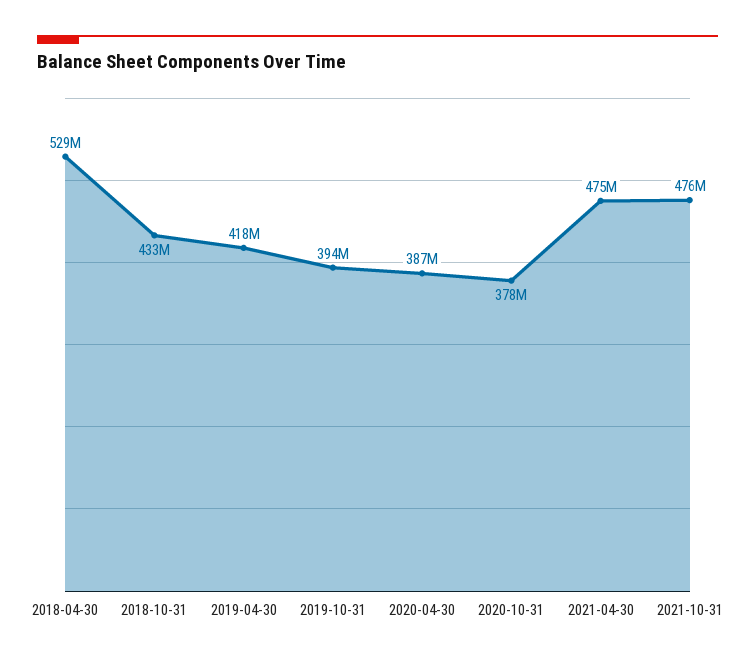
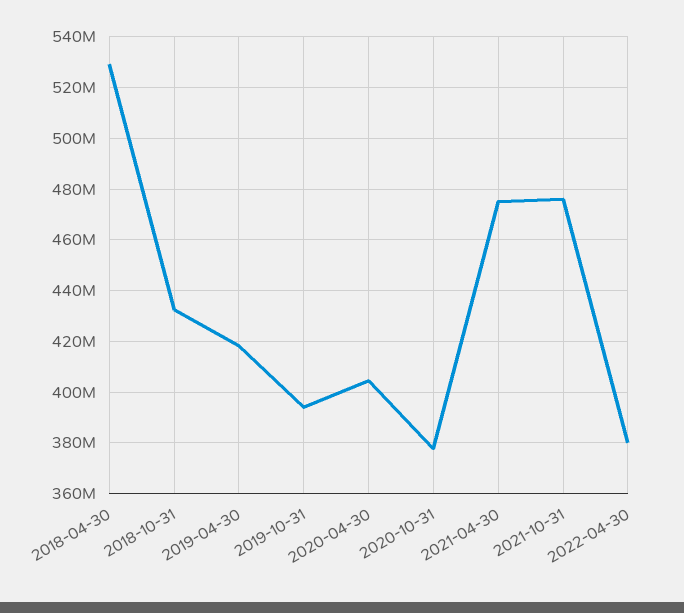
2020-04-30: 387000000 -> 405000000
2022-04-30: none -> 380000000

